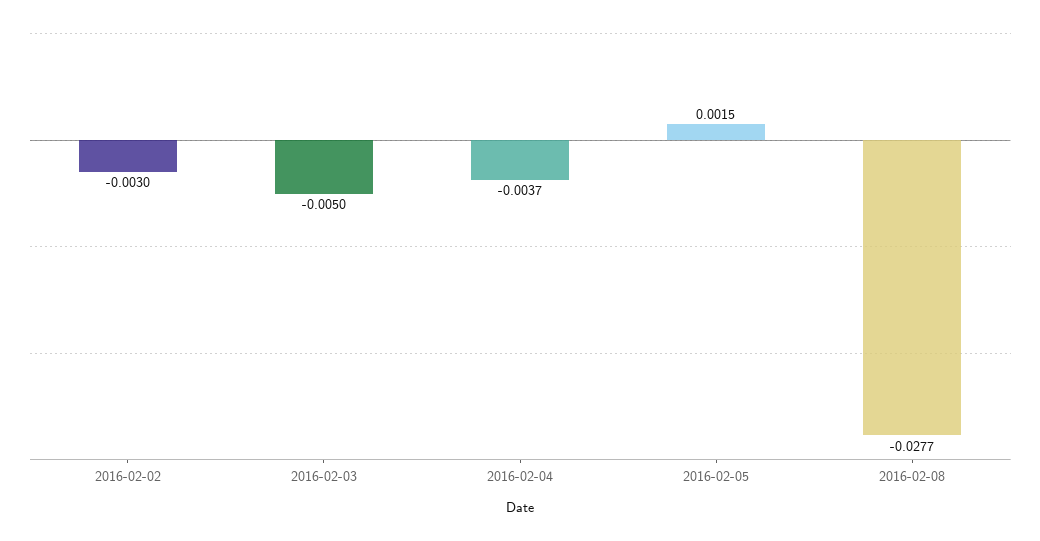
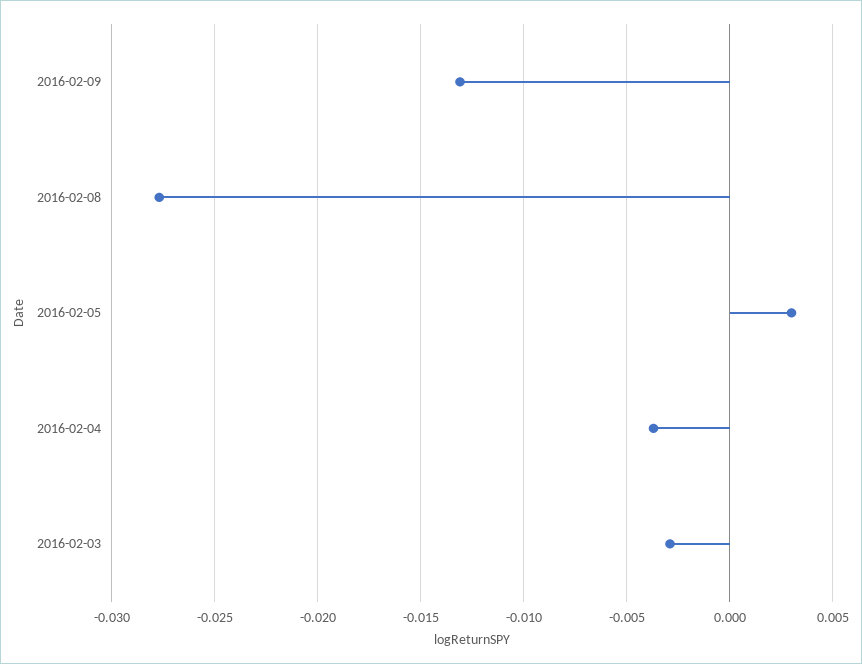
2016-02-02: -0.003 -> none
2016-02-03: -0.005 -> -0.003
2016-02-05: 0.0015 -> 0.003
2016-02-09: none -> -0.013

